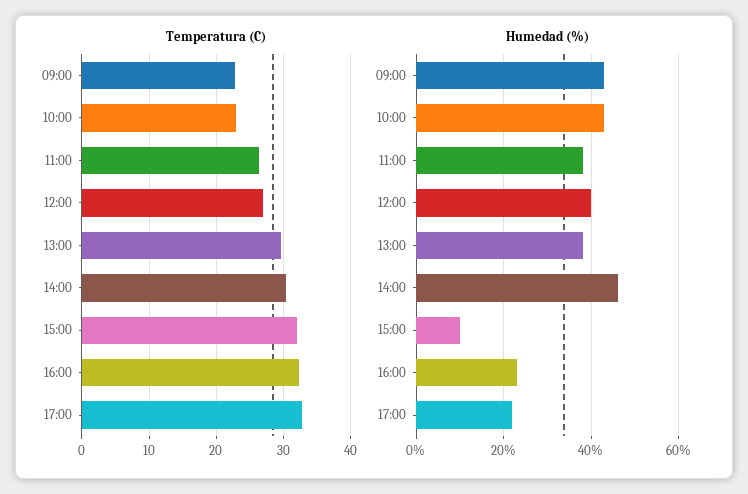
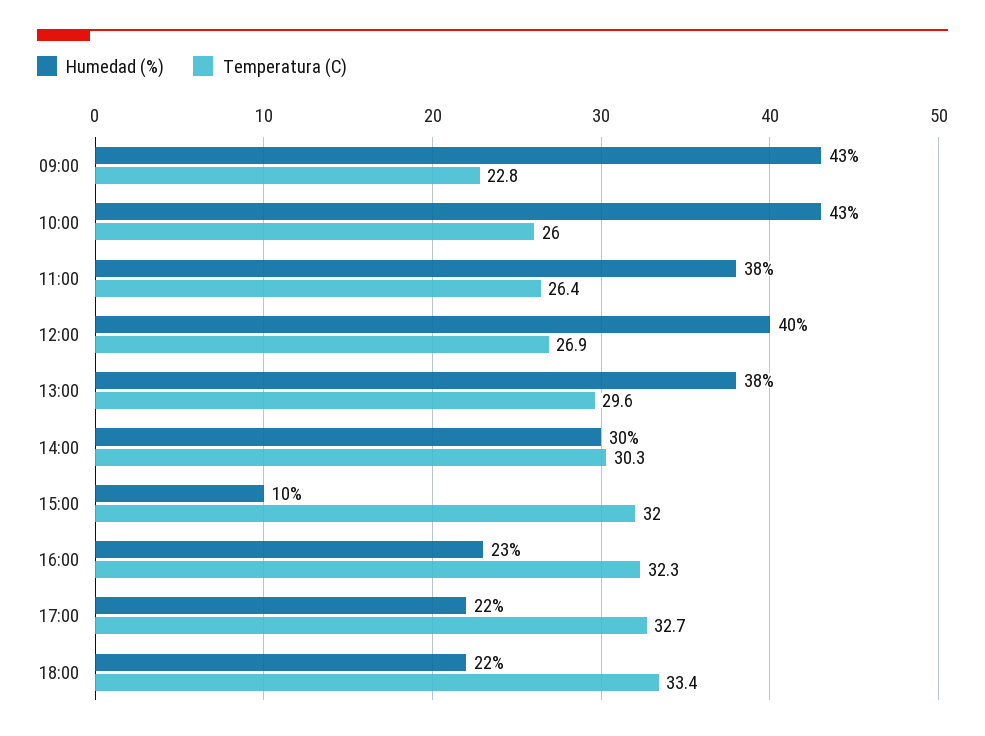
Temperatura (C), 10:00: 23 -> 26
Humedad (%), 14:00: 45 -> 30
Humedad (%), 18:00: none -> 22
Temperatura (C), 18:00: none -> 33.4

